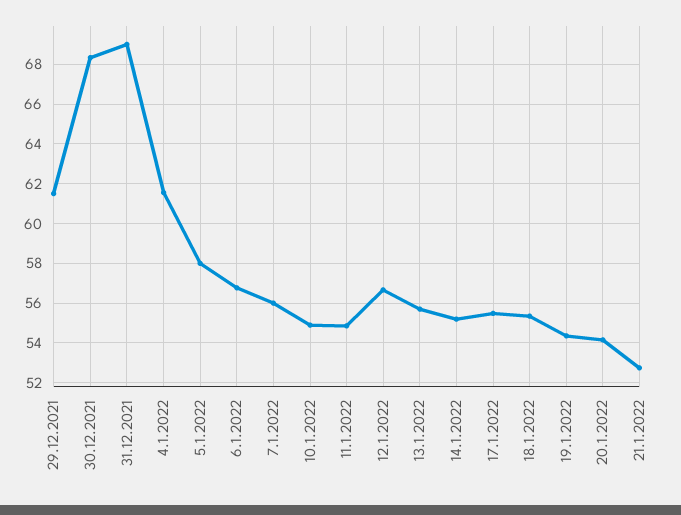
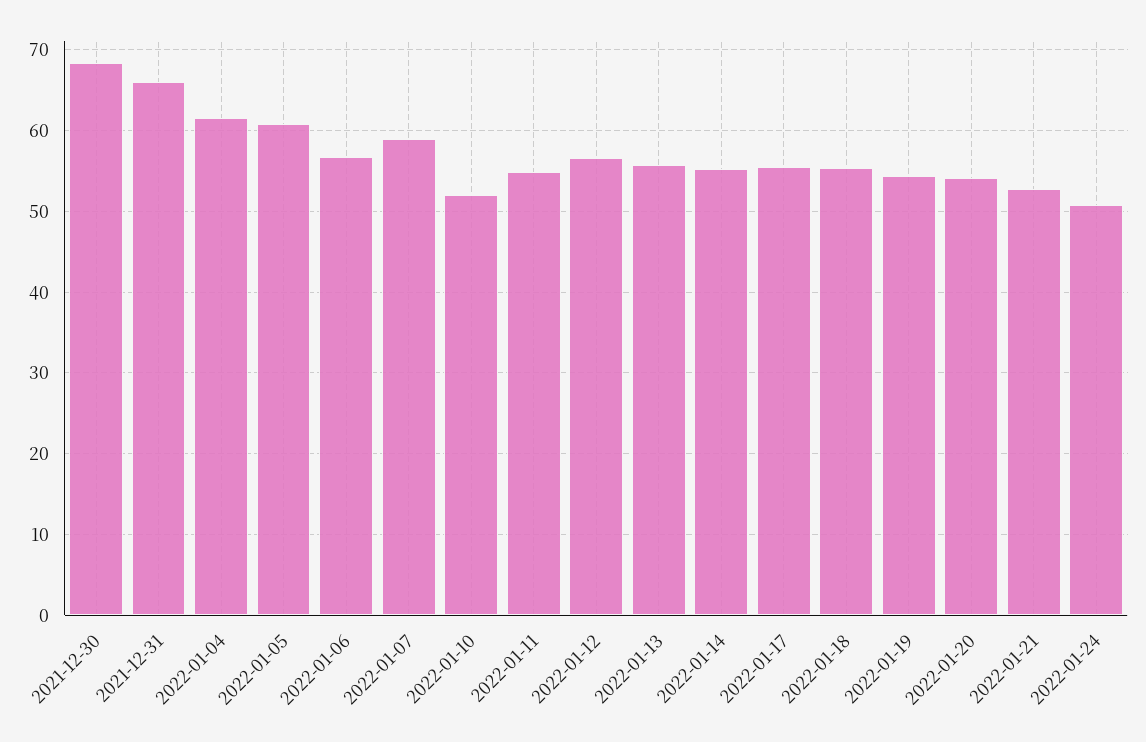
29.12.2021: 61.5 -> none
31.12.2021: 69 -> 66
5.1.2022: 58 -> 61
7.1.2022: 56 -> 59
10.1.2022: 55 -> 52
2022-01-24: none -> 51

